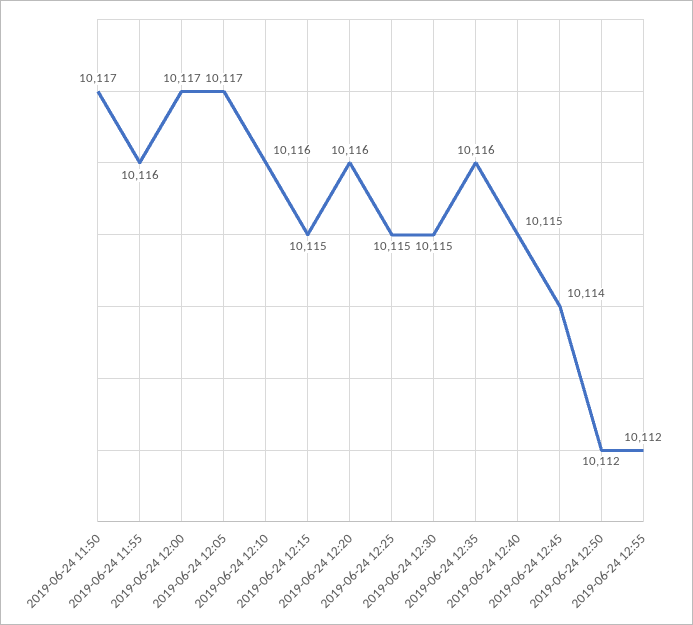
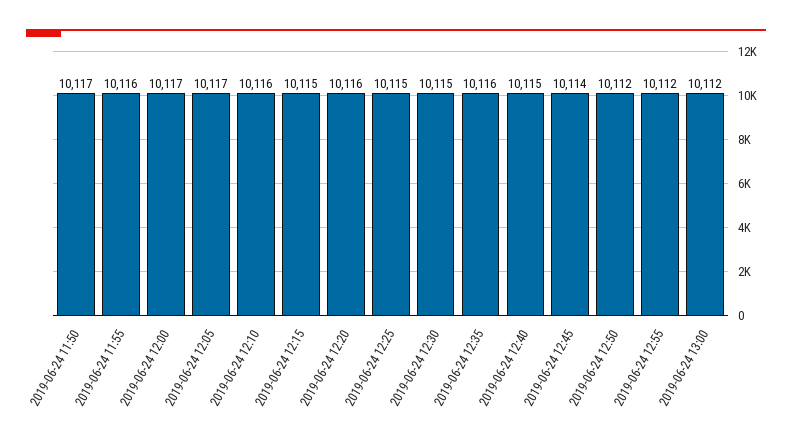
2019-06-24 13:00: none -> 10112

